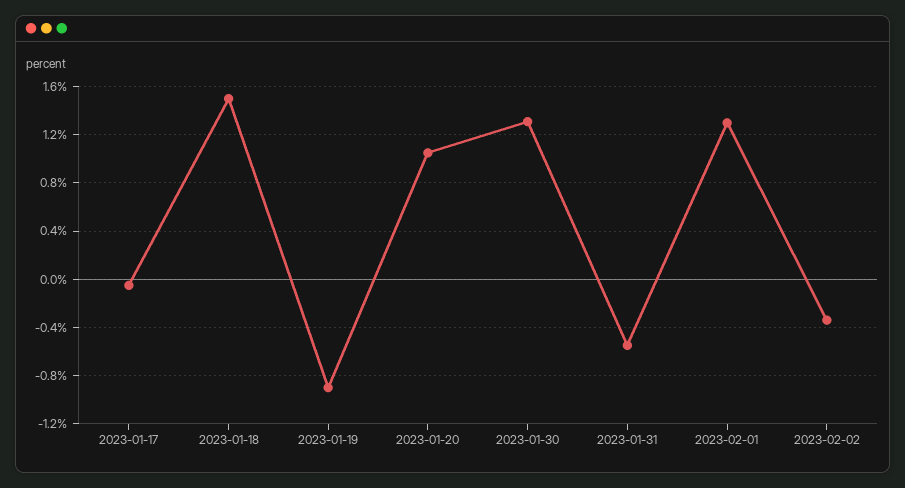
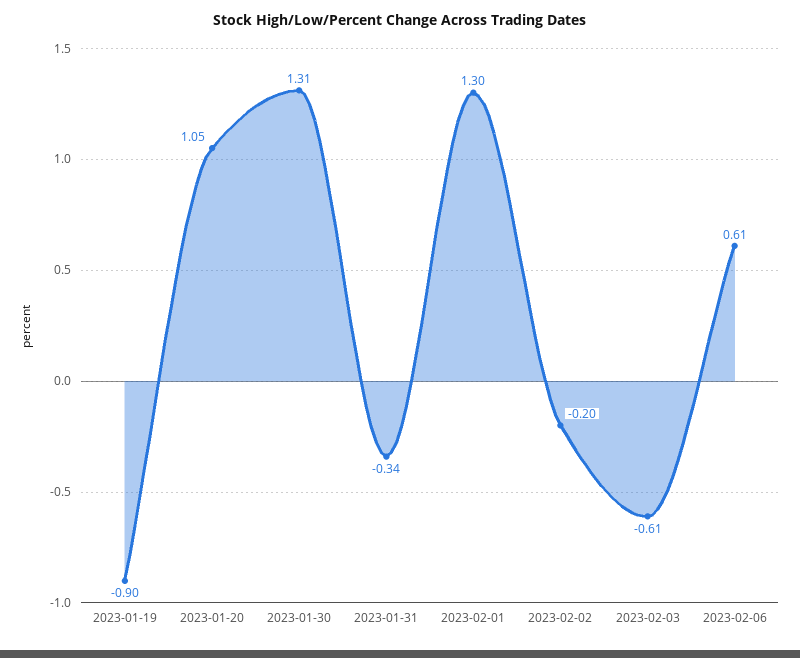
2023-01-17: -0.05 -> none
2023-01-18: 1.5 -> none
2023-01-31: -0.55 -> -0.34
2023-02-02: -0.35 -> -0.2
2023-02-03: none -> -0.61
2023-02-06: none -> 0.61

